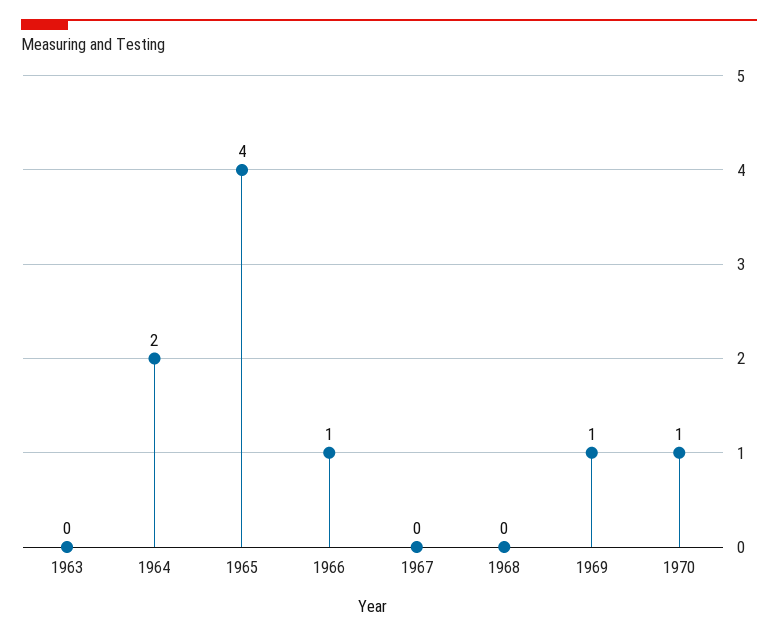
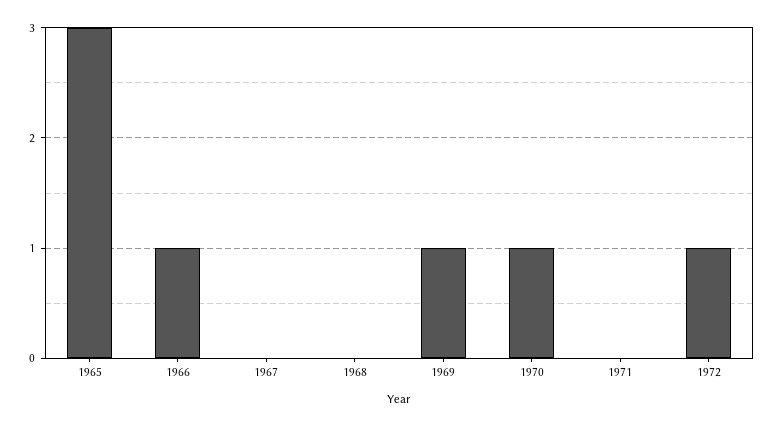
1963: 0 -> none
1964: 2 -> none
1965: 4 -> 3
1971: none -> 0
1972: none -> 1

